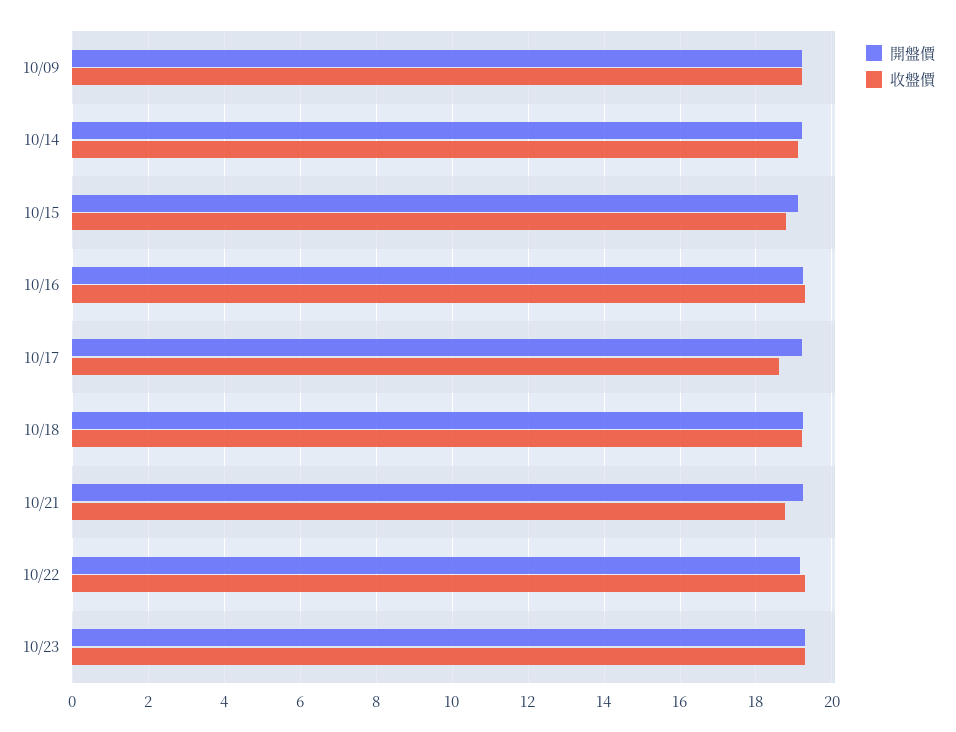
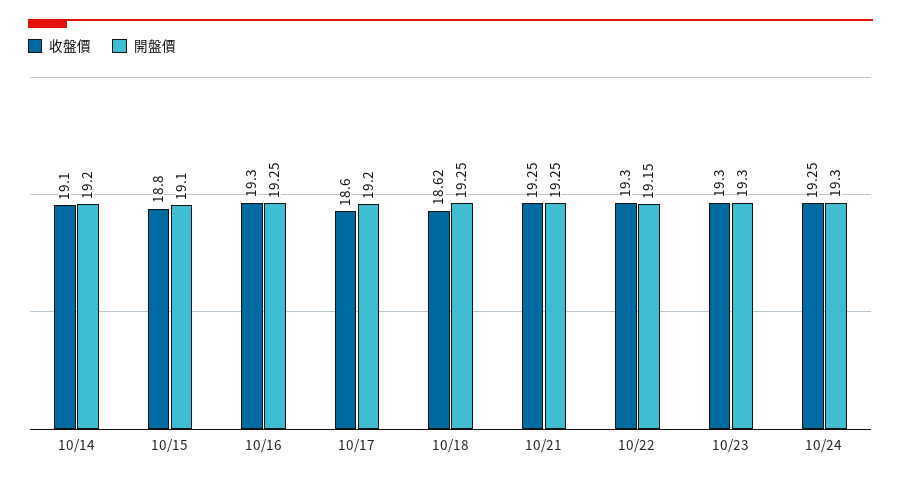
開盤價, 10/09: 19.2 -> none
收盤價, 10/09: 19.2 -> none
收盤價, 10/18: 19.2 -> 18.62
收盤價, 10/21: 18.8 -> 19.25
收盤價, 10/24: none -> 19.25
開盤價, 10/24: none -> 19.3

